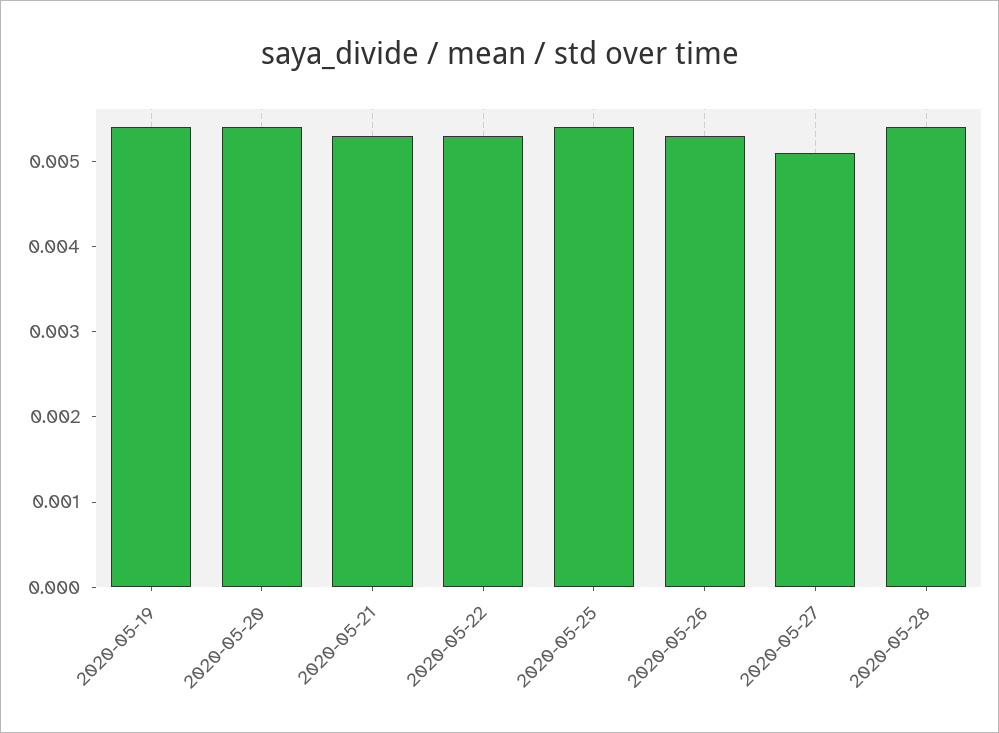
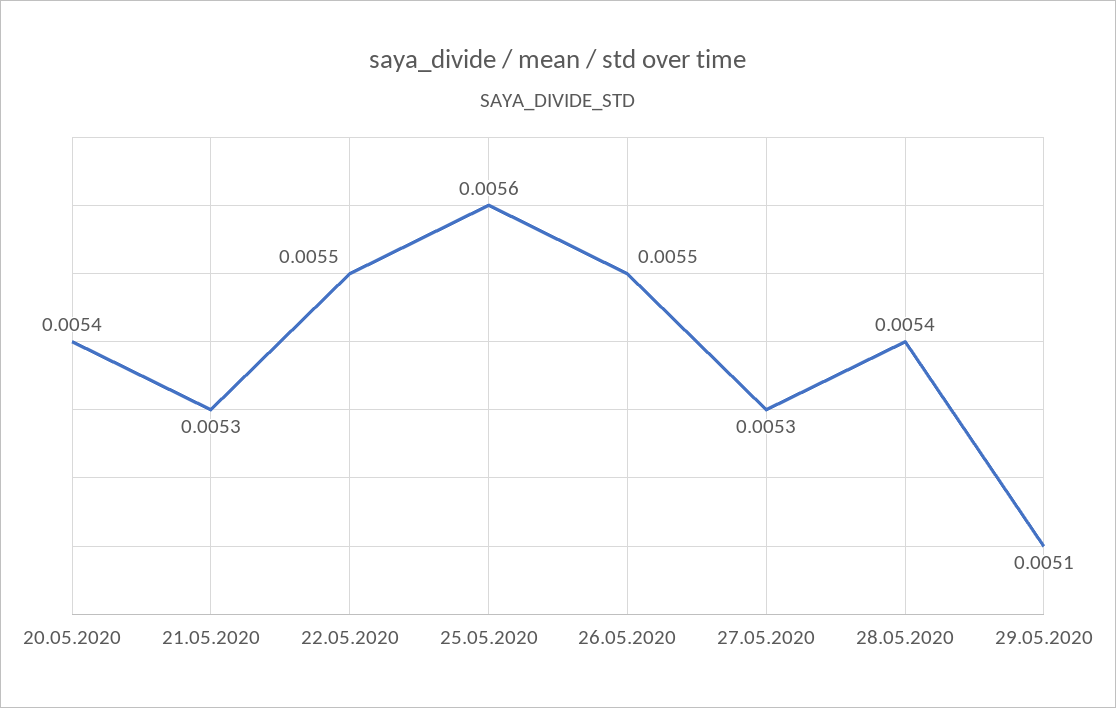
2020-05-19: 0.0054 -> none
2020-05-22: 0.0053 -> 0.0055
2020-05-25: 0.0054 -> 0.0056
2020-05-26: 0.0053 -> 0.0055
2020-05-27: 0.0051 -> 0.0053
29.05.2020: none -> 0.0051

